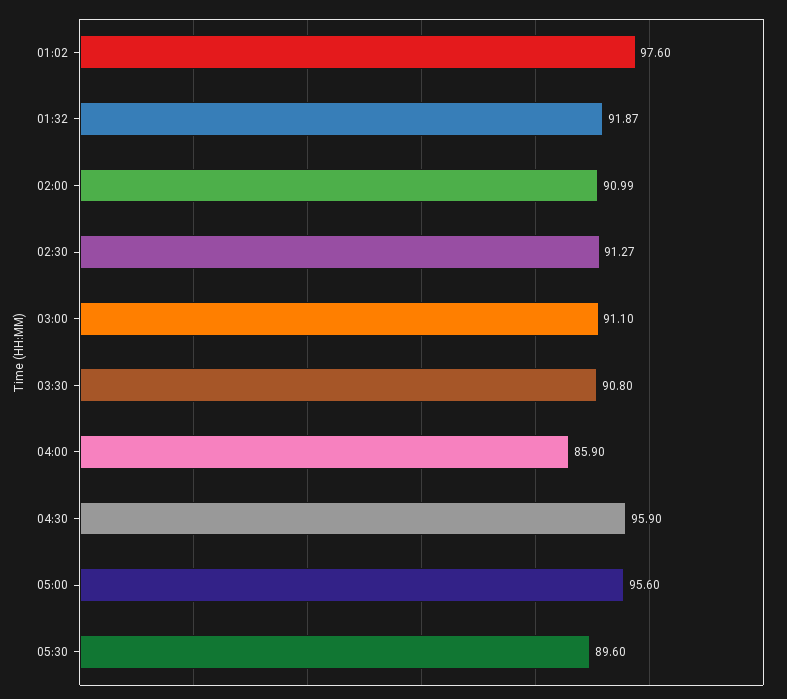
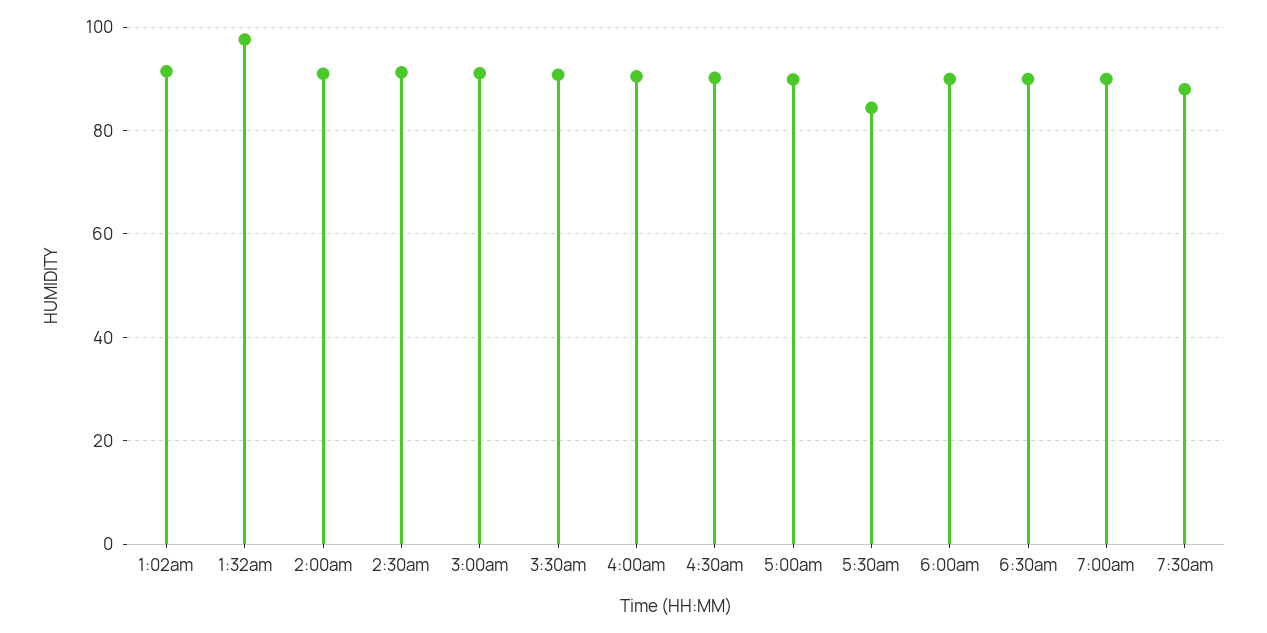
01:02: 97.6 -> 92
01:32: 91.87 -> 98
04:00: 85.9 -> 90
04:30: 95.9 -> 90
05:00: 95.6 -> 90
05:30: 89.6 -> 84
6:00am: none -> 90
6:30am: none -> 90
7:00am: none -> 90
7:30am: none -> 88

